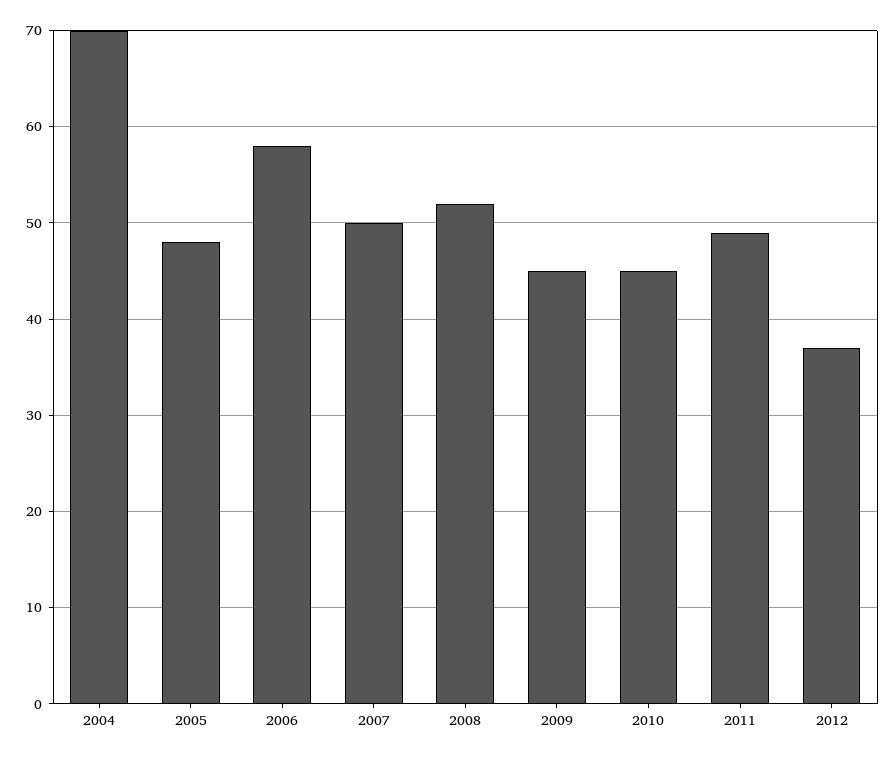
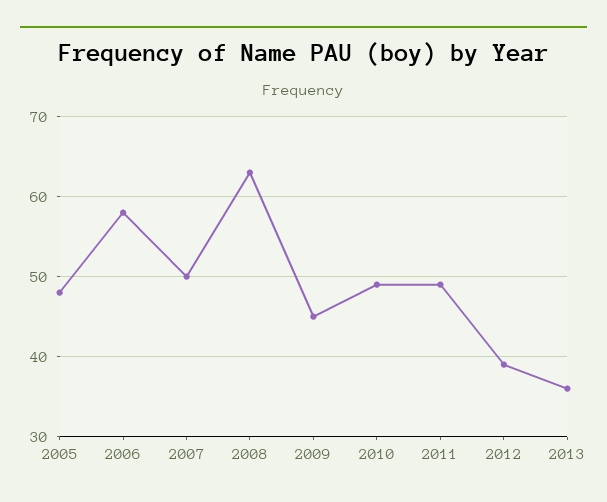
2004: 70 -> none
2008: 52 -> 63
2010: 45 -> 49
2012: 37 -> 39
2013: none -> 36

